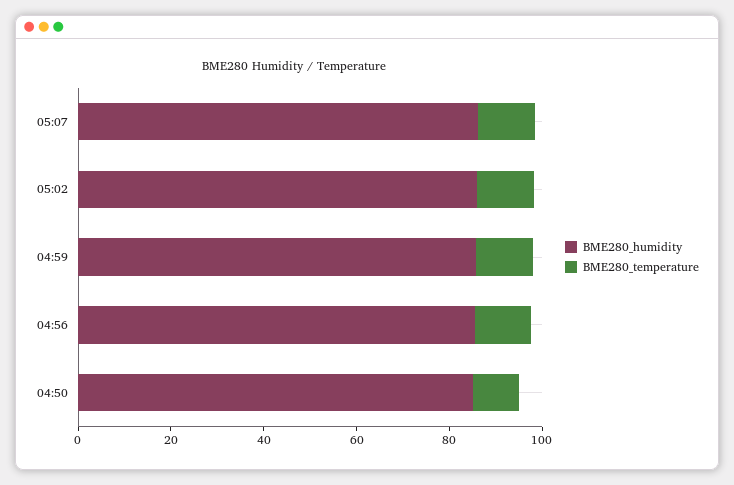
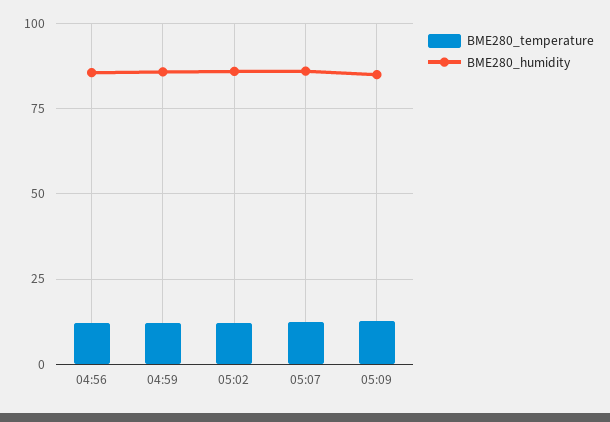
BME280_humidity, 04:50: 85 -> none
BME280_temperature, 04:50: 10 -> none
BME280_temperature, 05:09: none -> 12.5
BME280_humidity, 05:09: none -> 85

